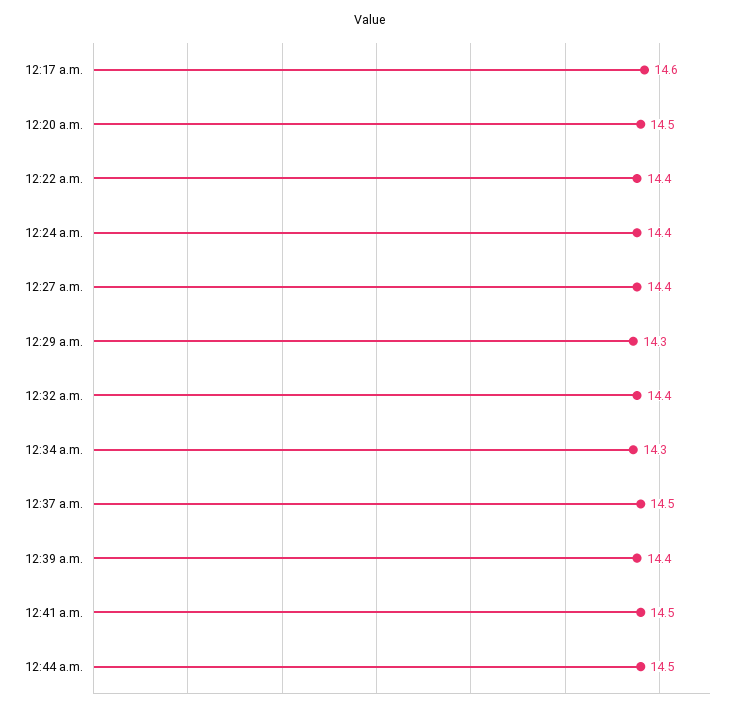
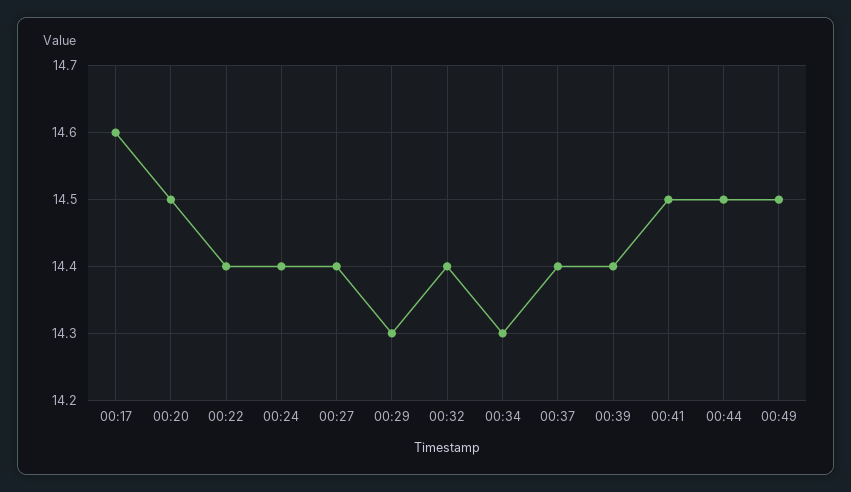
12:37 a.m.: 14.5 -> 14.4
00:49: none -> 14.5

